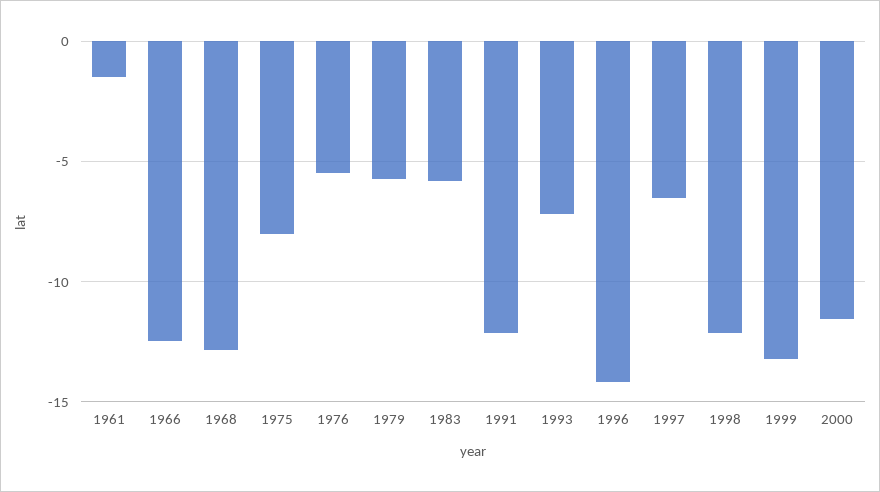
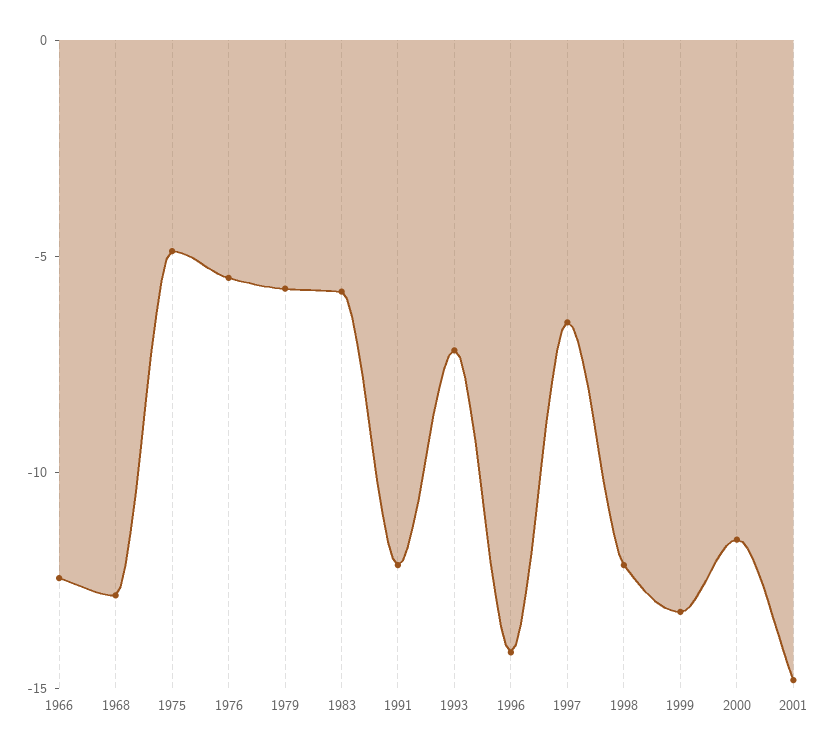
1961: -1.5 -> none
1975: -8 -> -5
2001: none -> -15

